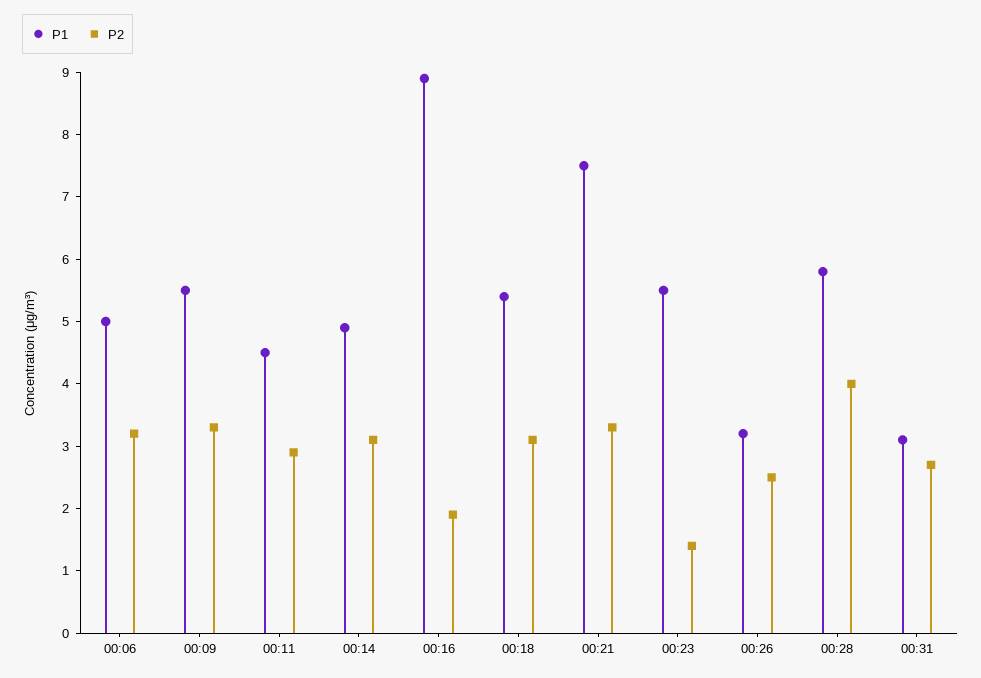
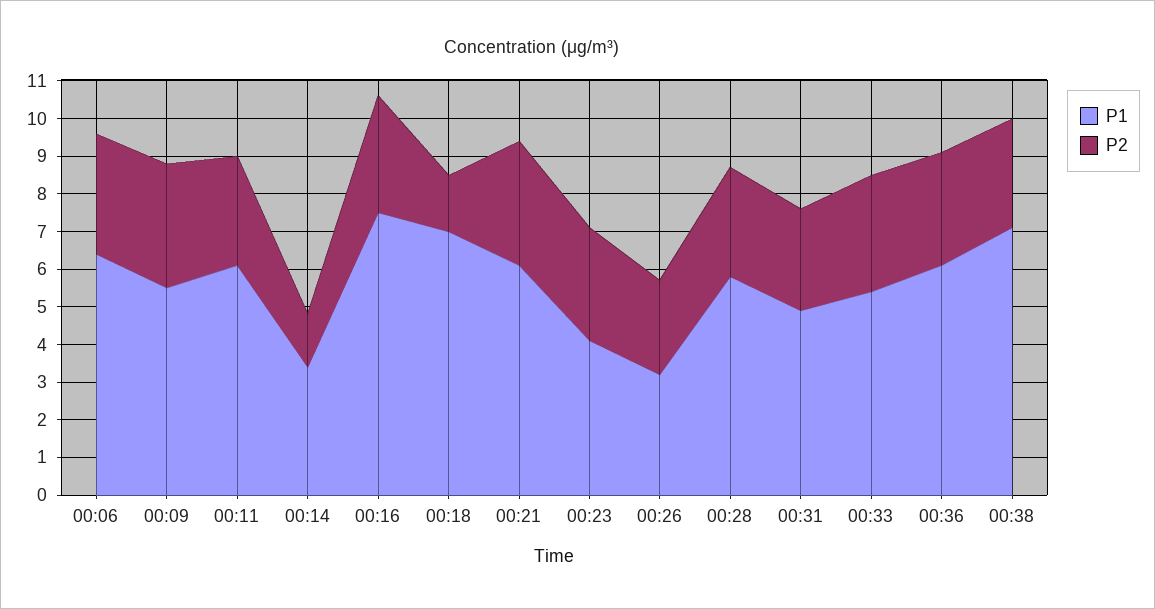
P1, 00:06: 5 -> 6.5
P1, 00:11: 4.5 -> 6
P1, 00:14: 5 -> 3.5
P2, 00:14: 3 -> 1.5
P1, 00:16: 9 -> 7.5
P2, 00:16: 2 -> 3
P1, 00:18: 5.5 -> 7
P2, 00:18: 3 -> 1.5
P1, 00:21: 7.5 -> 6
P1, 00:23: 5.5 -> 4
P2, 00:23: 1.5 -> 3
P2, 00:28: 4 -> 3
P1, 00:31: 3 -> 5
P1, 00:33: none -> 5.5
P2, 00:33: none -> 3
P1, 00:36: none -> 6
P2, 00:36: none -> 3
P1, 00:38: none -> 7
P2, 00:38: none -> 3

